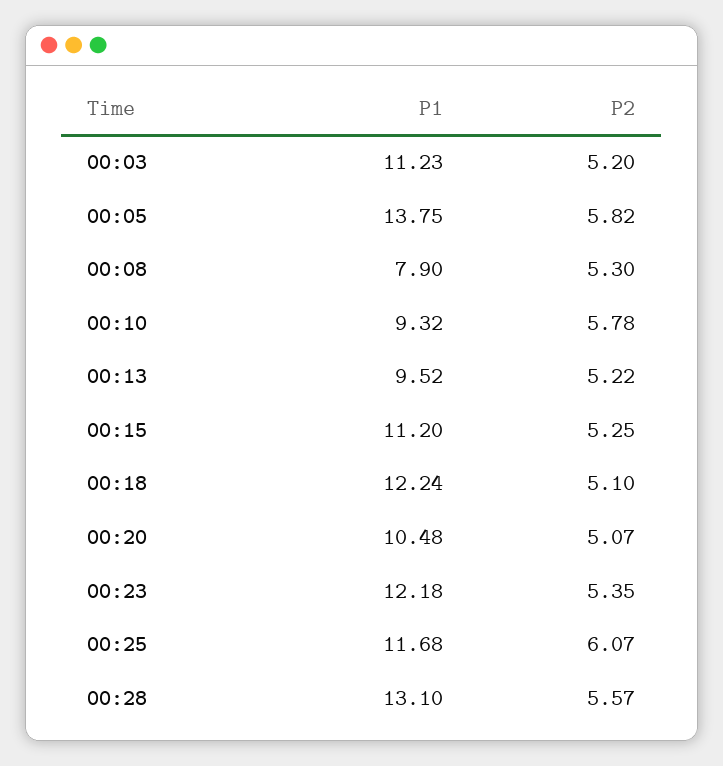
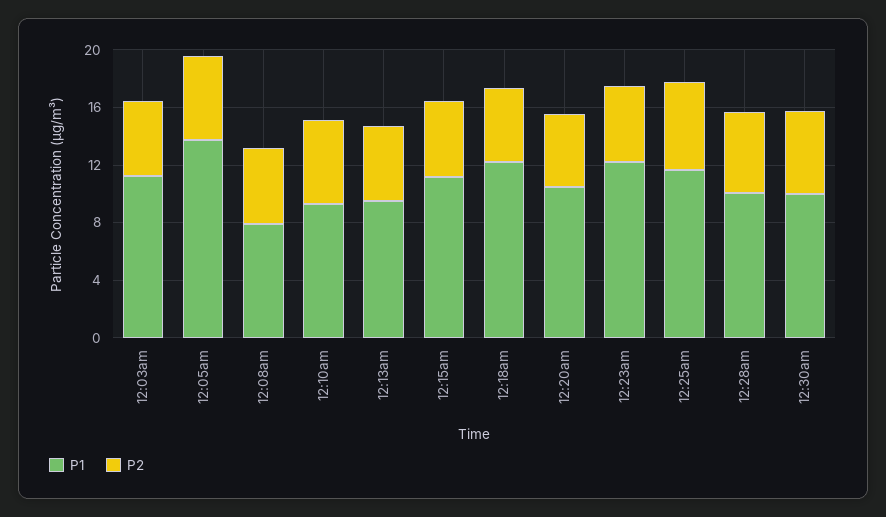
P1, 00:28: 13.1 -> 10
P1, 12:30am: none -> 10
P2, 12:30am: none -> 6

